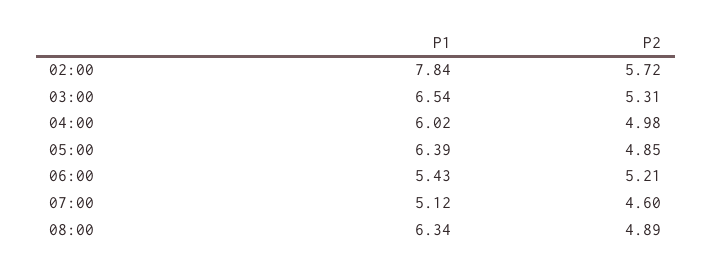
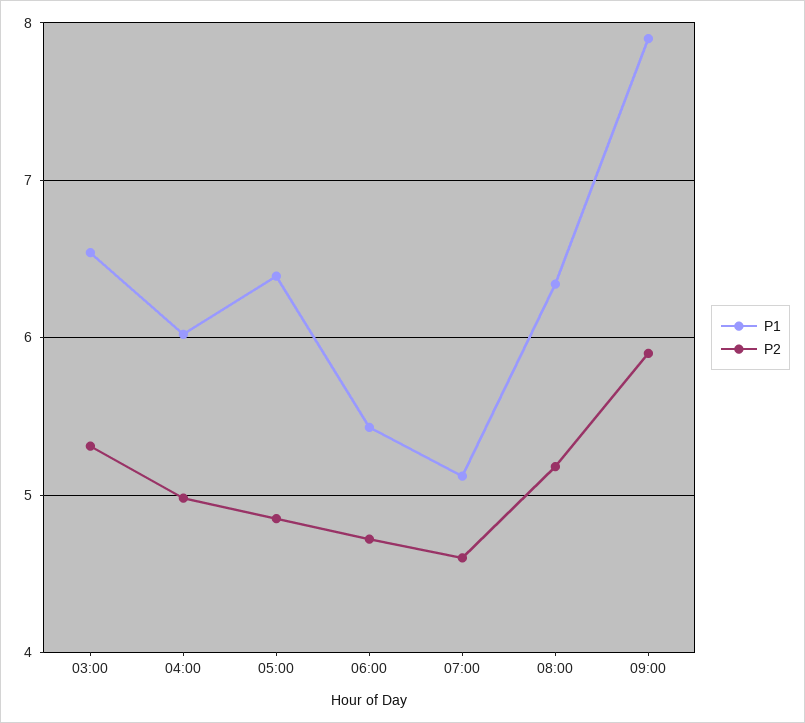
P1, 02:00: 7.84 -> none
P2, 02:00: 5.72 -> none
P2, 06:00: 5.21 -> 4.7
P2, 08:00: 4.89 -> 5.2
P1, 09:00: none -> 7.9
P2, 09:00: none -> 5.9

